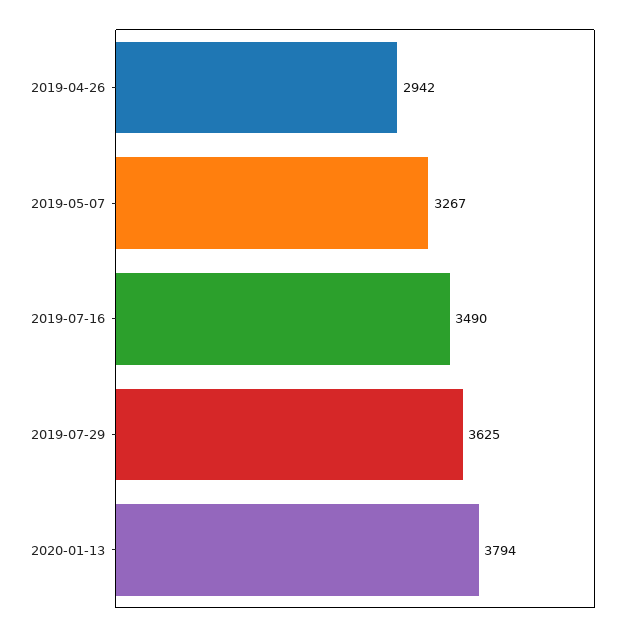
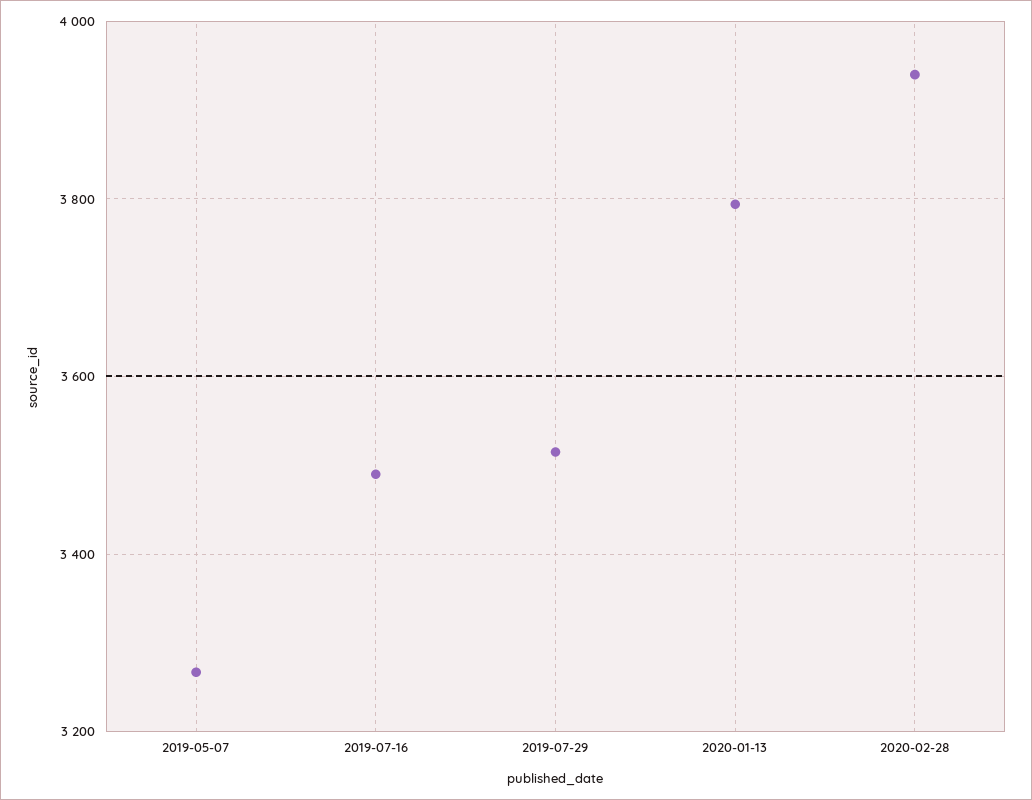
2019-04-26: 2942 -> none
2019-07-29: 3625 -> 3520
2020-02-28: none -> 3940

